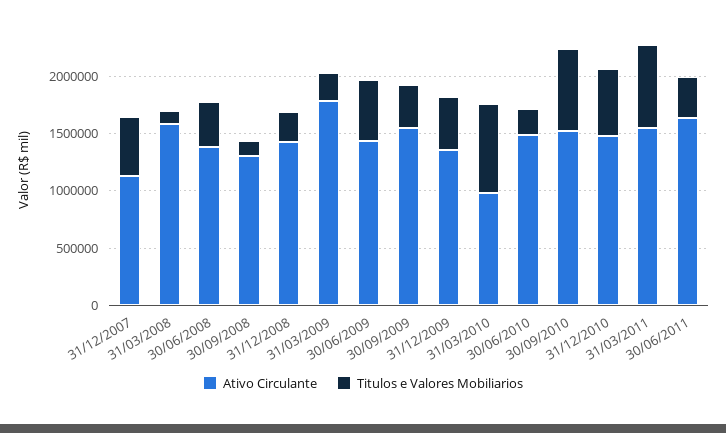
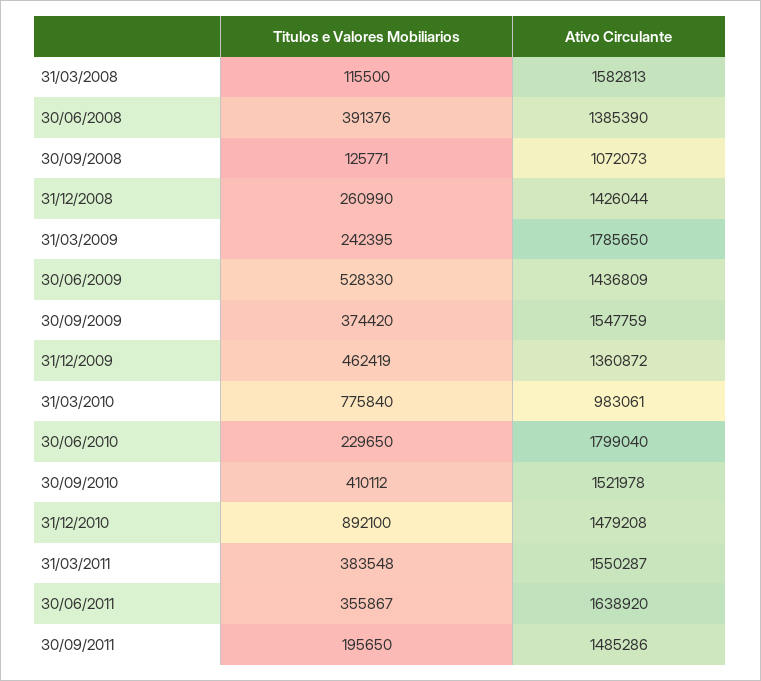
Ativo Circulante, 31/12/2007: 1100000 -> none
Titulos e Valores Mobiliarios, 31/12/2007: 500000 -> none
Ativo Circulante, 30/09/2008: 1300000 -> 1072073
Ativo Circulante, 30/06/2010: 1500000 -> 1799040
Titulos e Valores Mobiliarios, 30/09/2010: 700000 -> 410112
Titulos e Valores Mobiliarios, 31/12/2010: 600000 -> 892100
Titulos e Valores Mobiliarios, 31/03/2011: 700000 -> 383548
Titulos e Valores Mobiliarios, 30/09/2011: none -> 195650
Ativo Circulante, 30/09/2011: none -> 1485286

